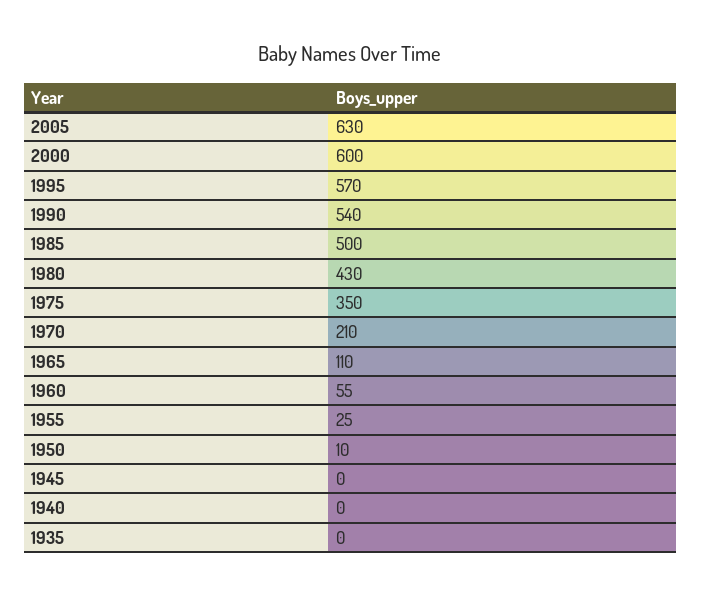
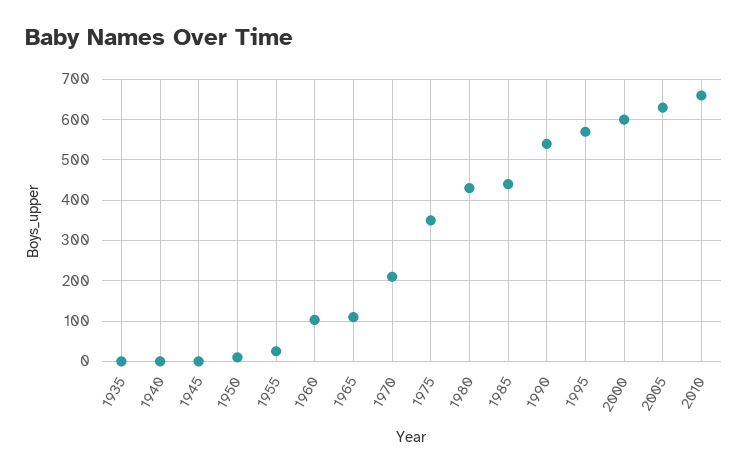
1985: 500 -> 440
1960: 55 -> 100
2010: none -> 660

